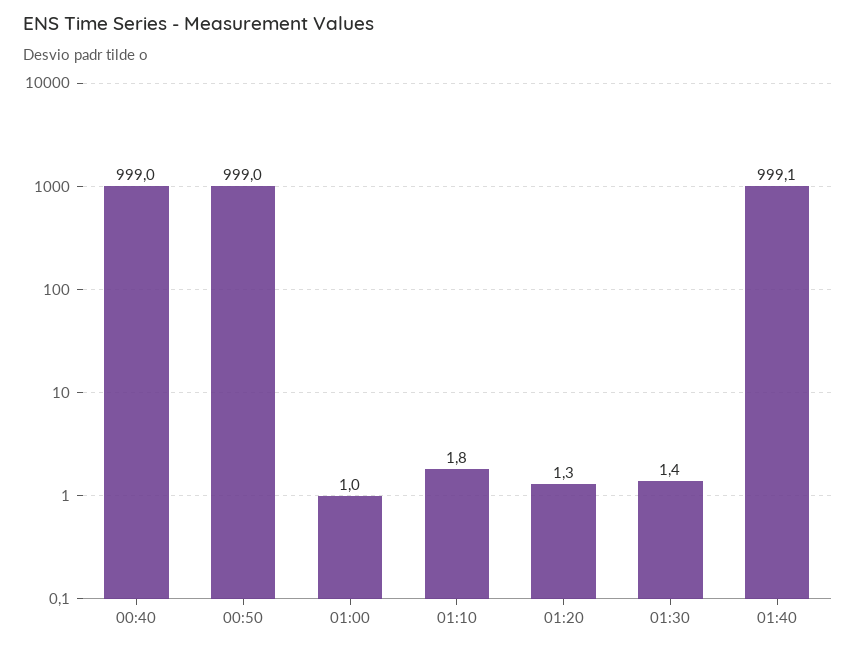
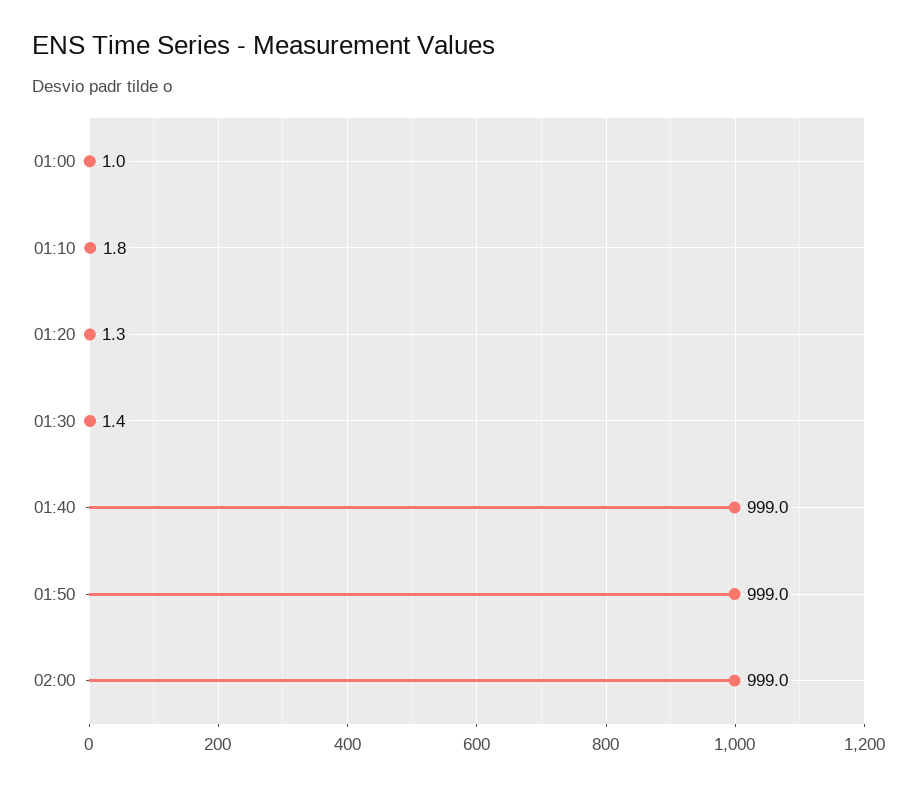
00:40: 999 -> none
00:50: 999 -> none
01:40: 999.1 -> 999
01:50: none -> 999
02:00: none -> 999

